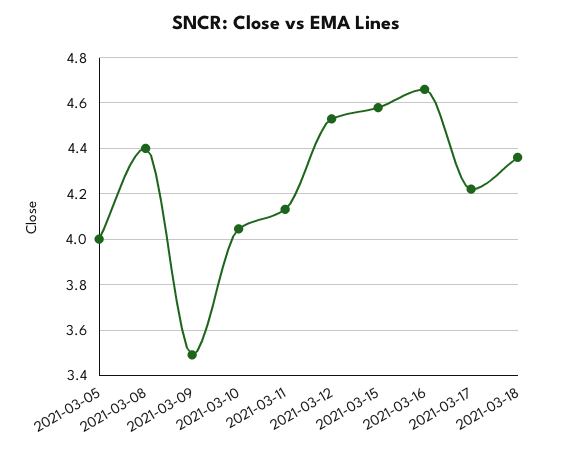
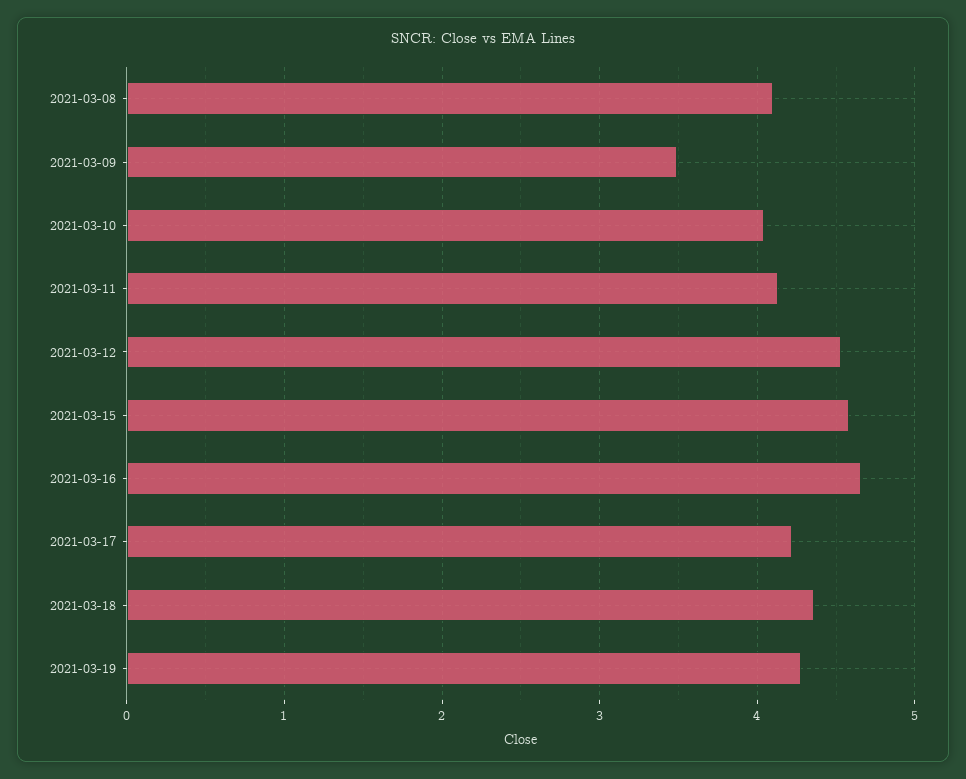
2021-03-05: 4 -> none
2021-03-08: 4.4 -> 4.1
2021-03-19: none -> 4.3

